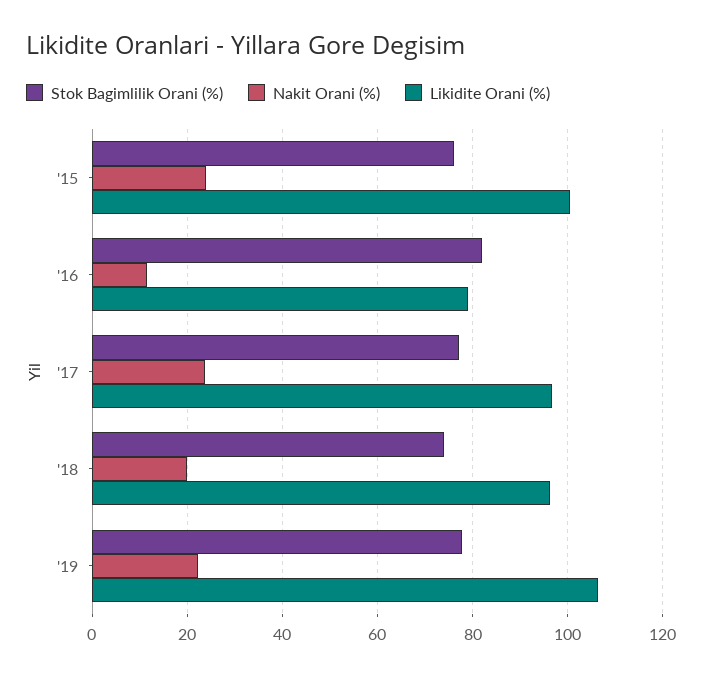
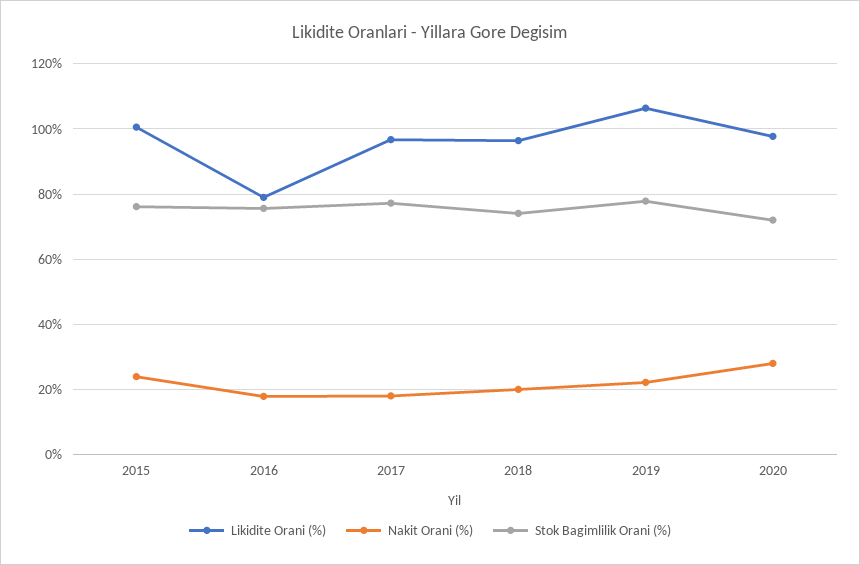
Stok Bagimlilik Orani (%), '16: 82 -> 76
Nakit Orani (%), '16: 12 -> 18
Nakit Orani (%), '17: 24 -> 18
Likidite Orani (%), 2020: none -> 98
Nakit Orani (%), 2020: none -> 28
Stok Bagimlilik Orani (%), 2020: none -> 72

